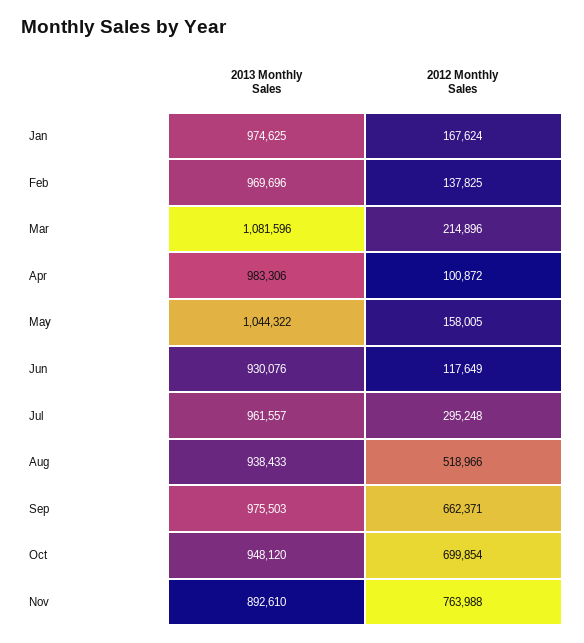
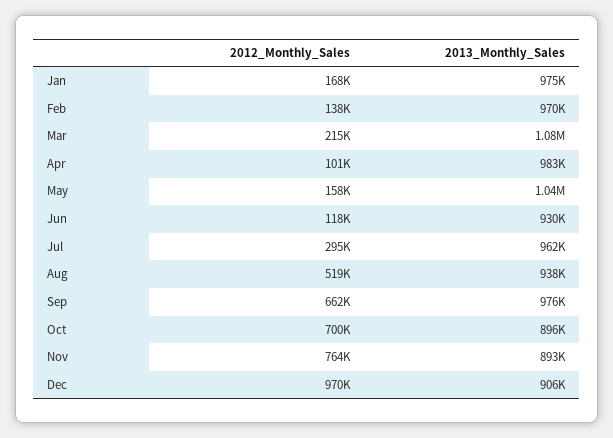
2013 Monthly Sales, Oct: 948120 -> 896000
2012 Monthly Sales, Dec: none -> 970000
2013 Monthly Sales, Dec: none -> 906000

